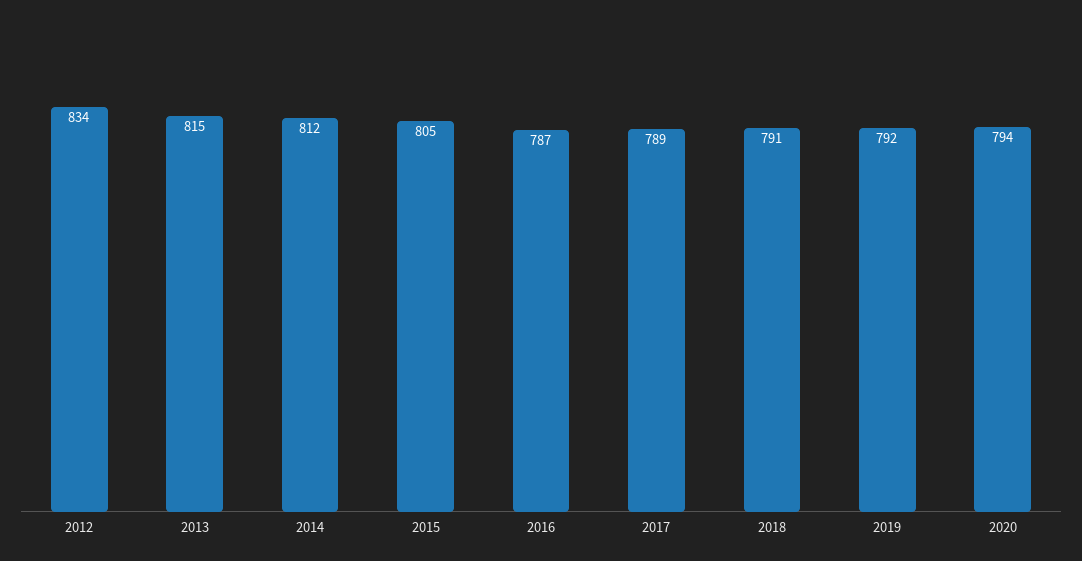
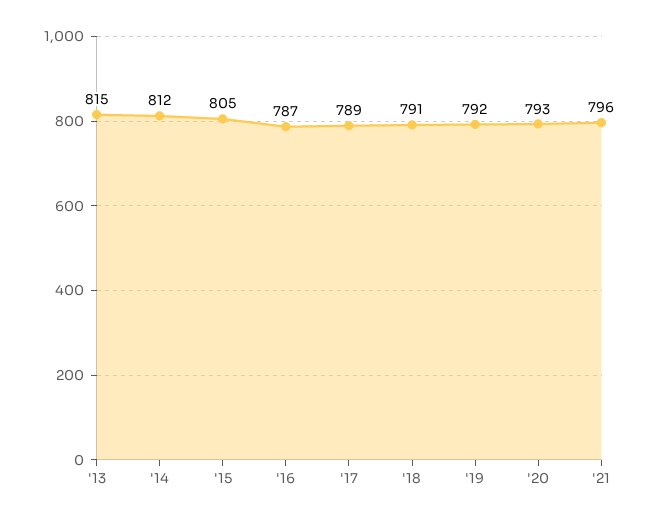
2012: 834 -> none
2020: 794 -> 793
'21: none -> 796

